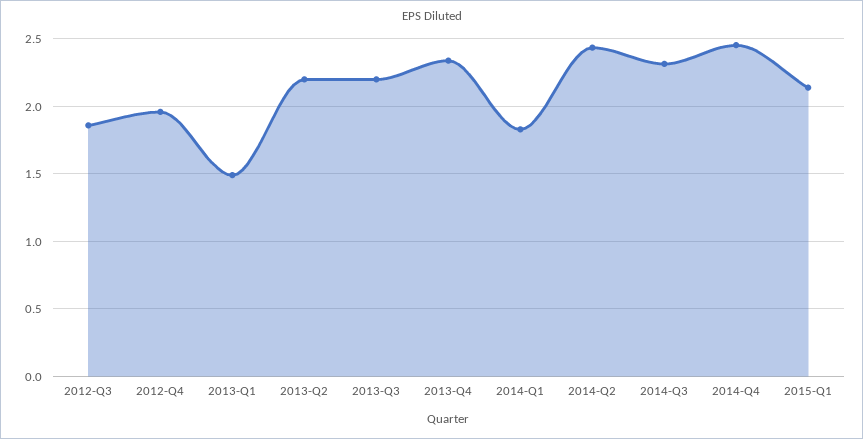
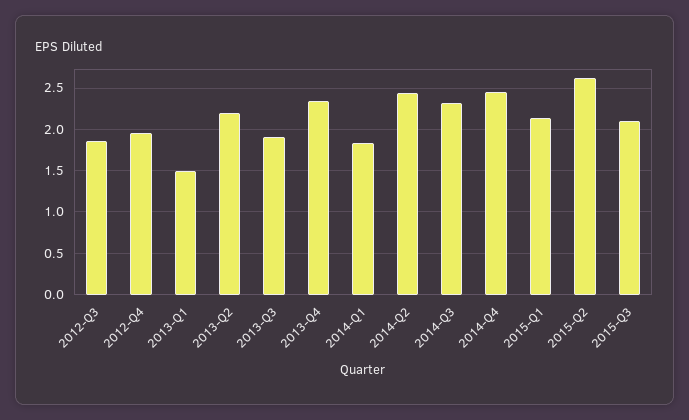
2013-Q3: 2.2 -> 1.9
2015-Q2: none -> 2.6
2015-Q3: none -> 2.1

